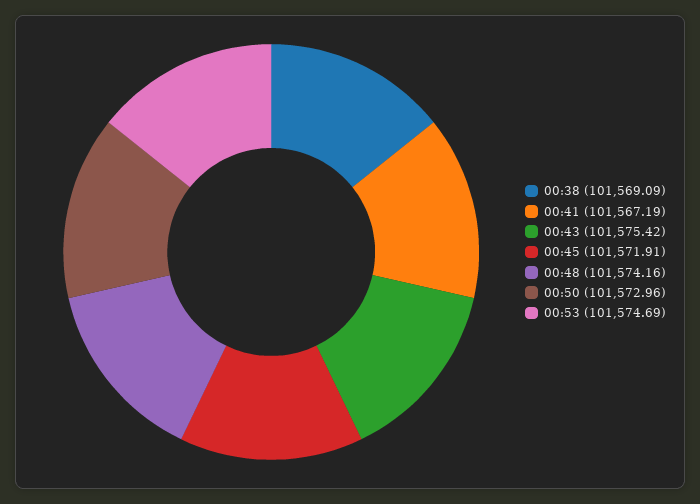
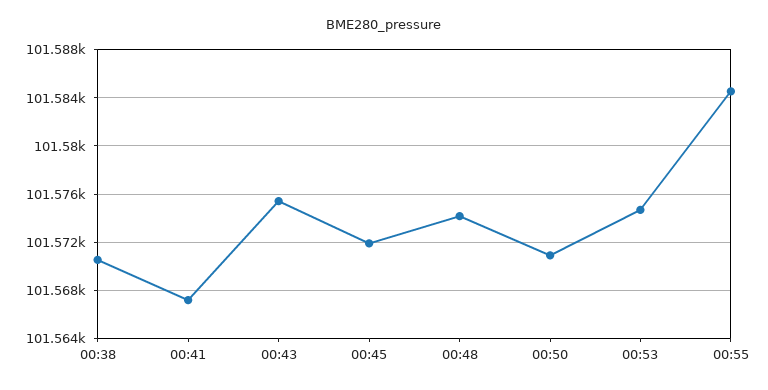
00:38: 101569.09 -> 101570.5
00:50: 101572.96 -> 101571
00:55: none -> 101584.5

